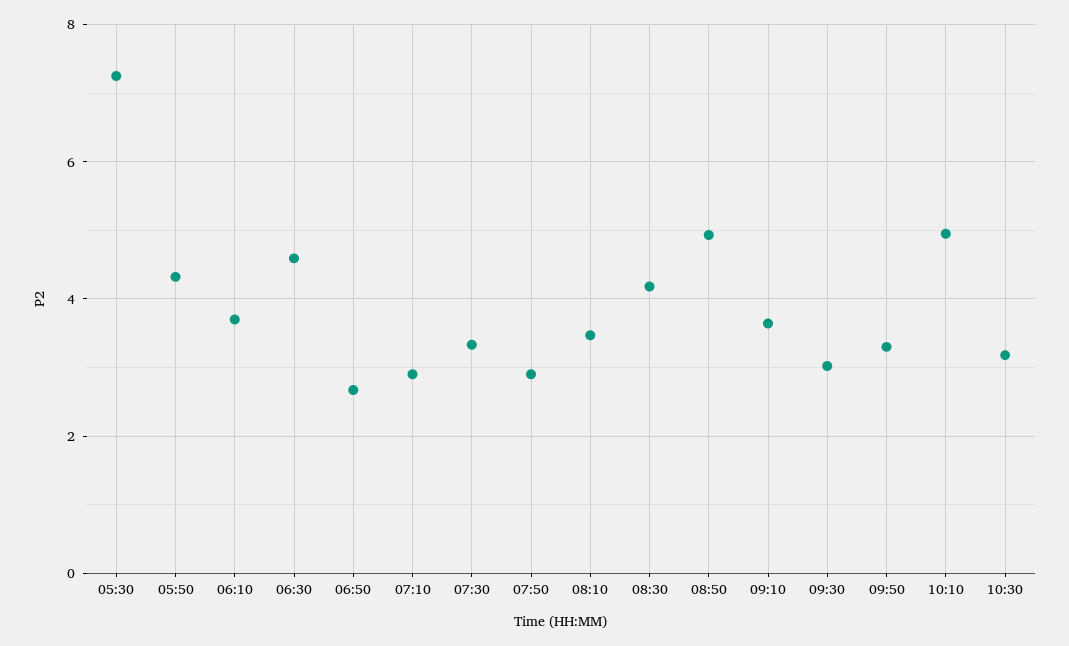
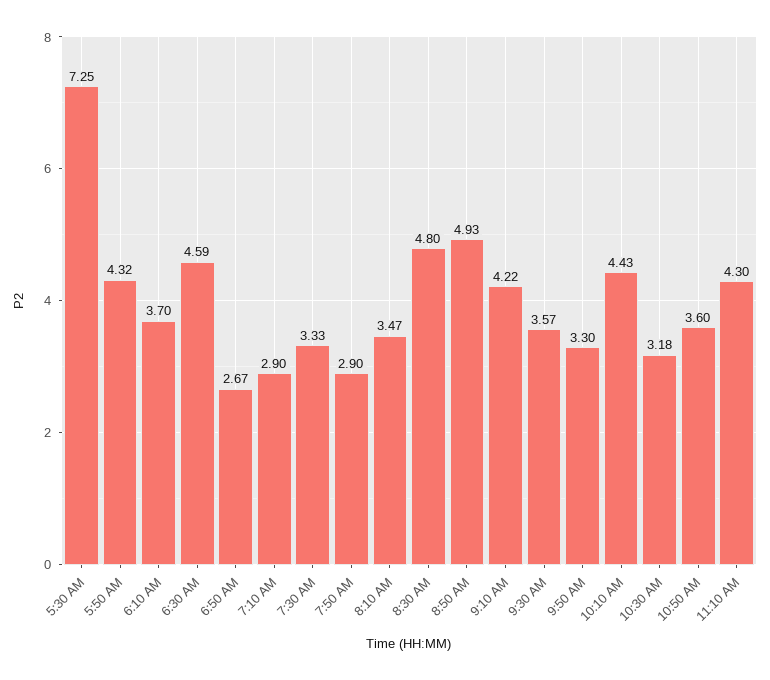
08:30: 4.2 -> 4.8
09:10: 3.6 -> 4.22
09:30: 3 -> 3.57
10:10: 5 -> 4.43
10:50 AM: none -> 3.6
11:10 AM: none -> 4.3

